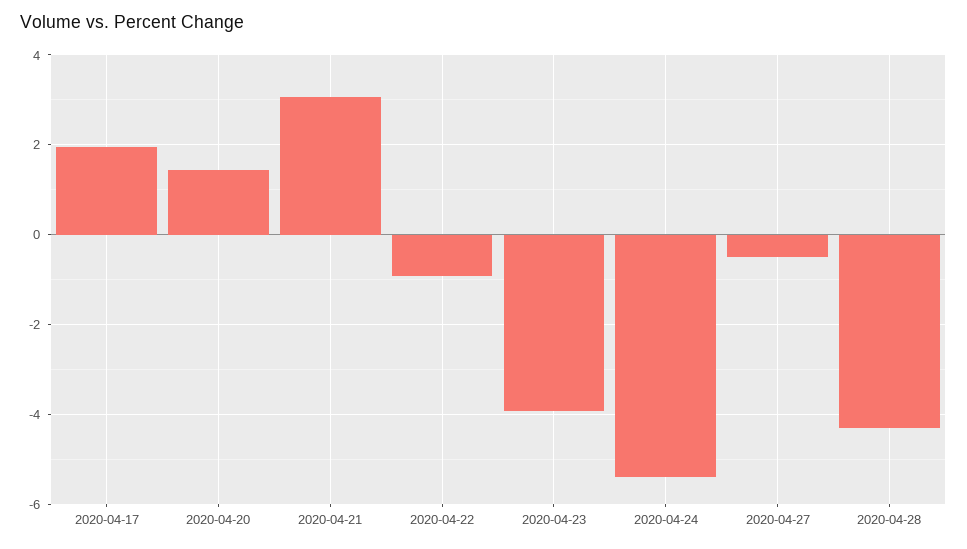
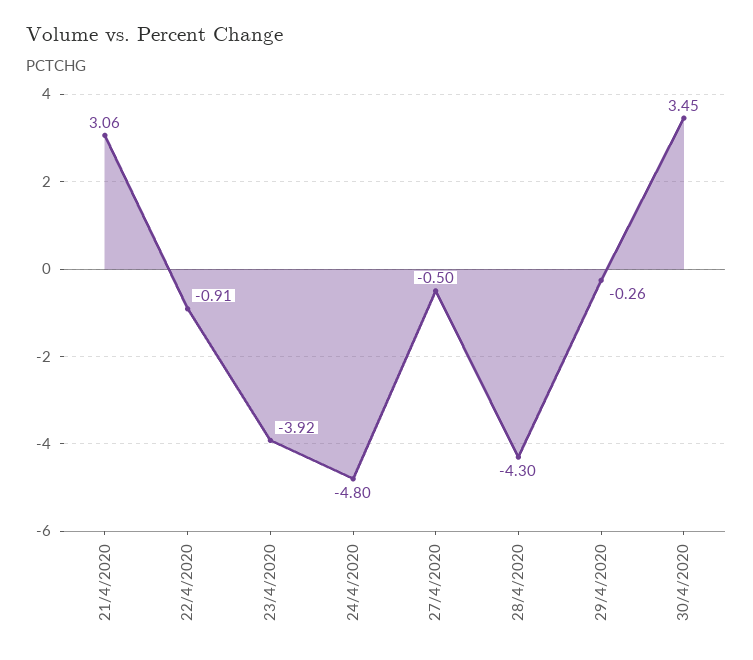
2020-04-17: 2 -> none
2020-04-20: 1.4 -> none
2020-04-24: -5.4 -> -4.8
29/4/2020: none -> -0.26
30/4/2020: none -> 3.45

